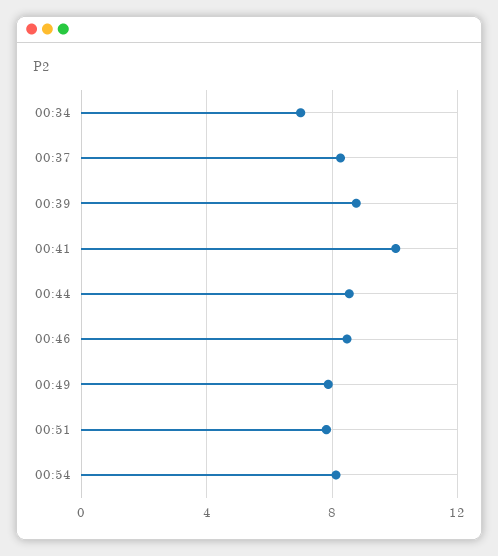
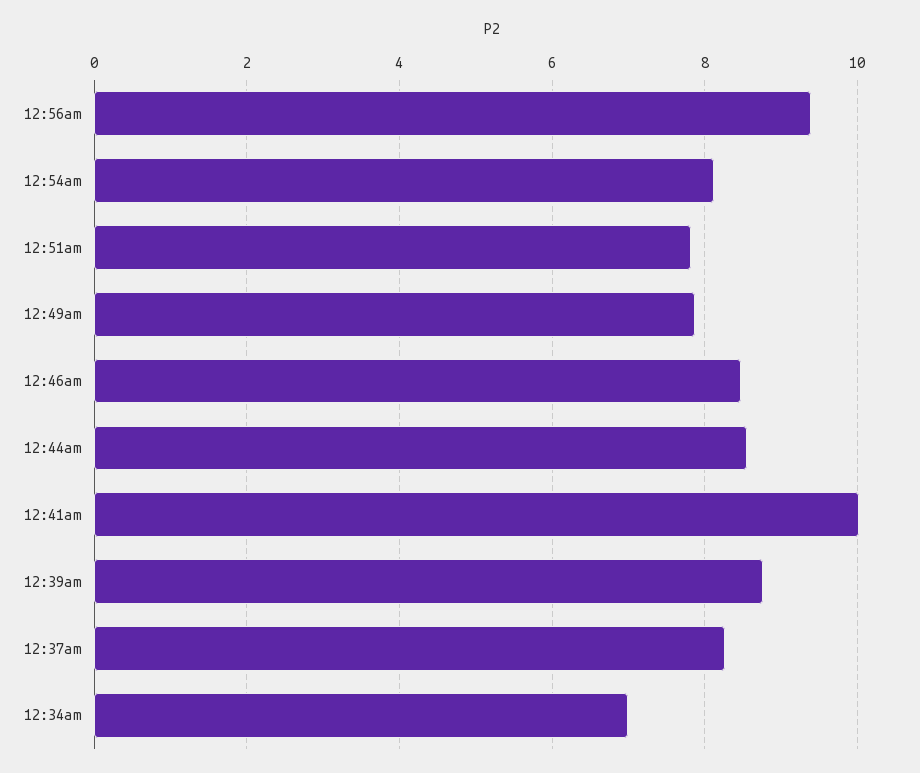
12:56am: none -> 9.4

